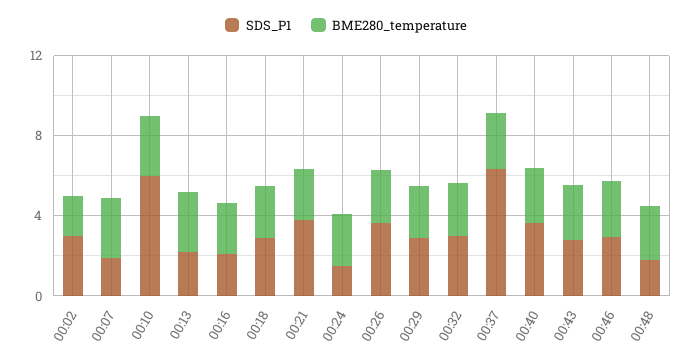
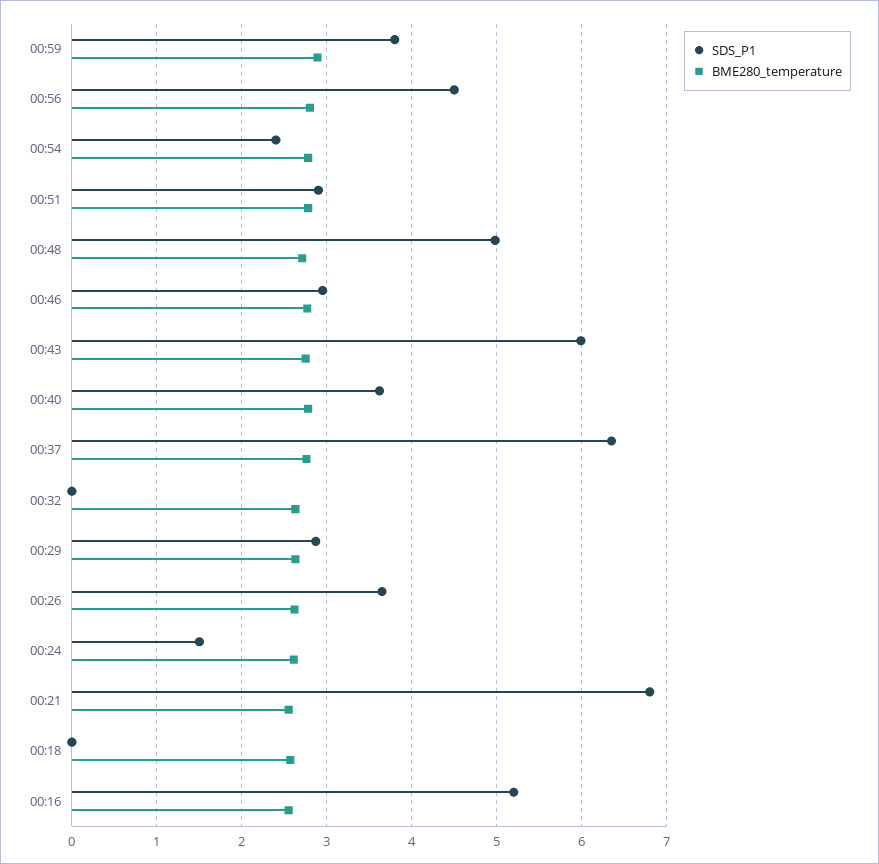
SDS_P1, 00:02: 3 -> none
BME280_temperature, 00:02: 2 -> none
SDS_P1, 00:07: 2 -> none
BME280_temperature, 00:07: 3 -> none
SDS_P1, 00:10: 6 -> none
BME280_temperature, 00:10: 3 -> none
SDS_P1, 00:13: 2 -> none
BME280_temperature, 00:13: 3 -> none
SDS_P1, 00:16: 2 -> 5.2
SDS_P1, 00:18: 3 -> 0
SDS_P1, 00:21: 4 -> 6.8
SDS_P1, 00:32: 3 -> 0
SDS_P1, 00:43: 3 -> 6
SDS_P1, 00:48: 2 -> 5
SDS_P1, 00:59: none -> 3.8
BME280_temperature, 00:59: none -> 2.9
SDS_P1, 00:56: none -> 4.5
BME280_temperature, 00:56: none -> 2.8
SDS_P1, 00:54: none -> 2.4
BME280_temperature, 00:54: none -> 2.8
SDS_P1, 00:51: none -> 2.9
BME280_temperature, 00:51: none -> 2.8

